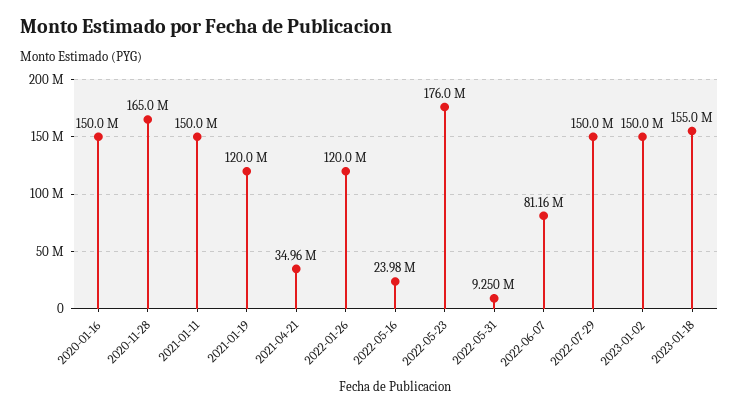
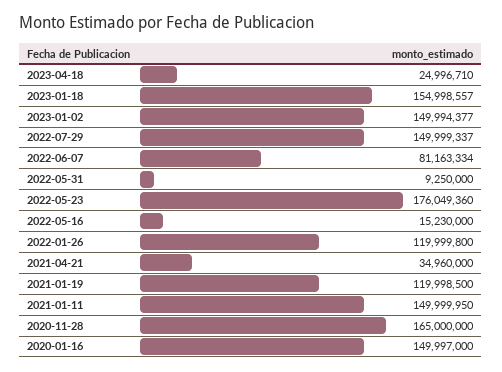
2022-05-16: 23980000 -> 15230000
2023-04-18: none -> 24996710

